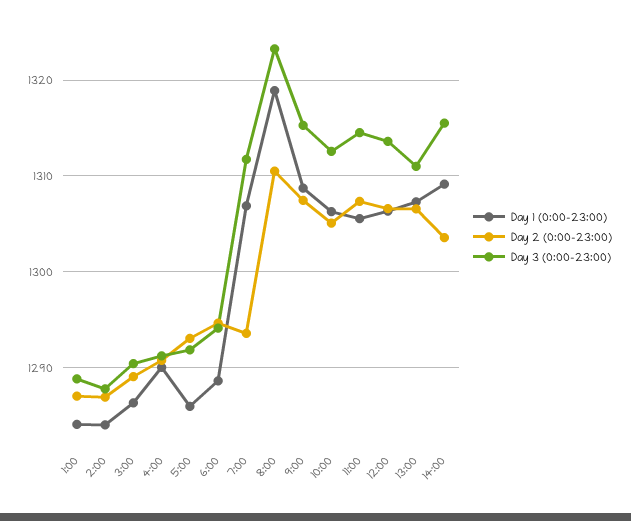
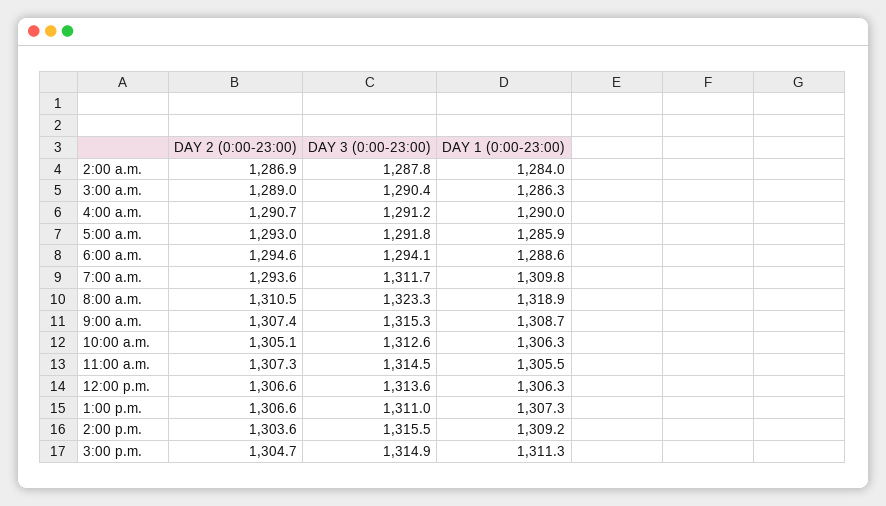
Day 1 (0:00-23:00), 1:00: 1284 -> none
Day 2 (0:00-23:00), 1:00: 1287 -> none
Day 3 (0:00-23:00), 1:00: 1289 -> none
Day 1 (0:00-23:00), 7:00: 1307 -> 1309.8
Day 2 (0:00-23:00), 3:00 p.m.: none -> 1304.7
Day 3 (0:00-23:00), 3:00 p.m.: none -> 1314.9
Day 1 (0:00-23:00), 3:00 p.m.: none -> 1311.3

